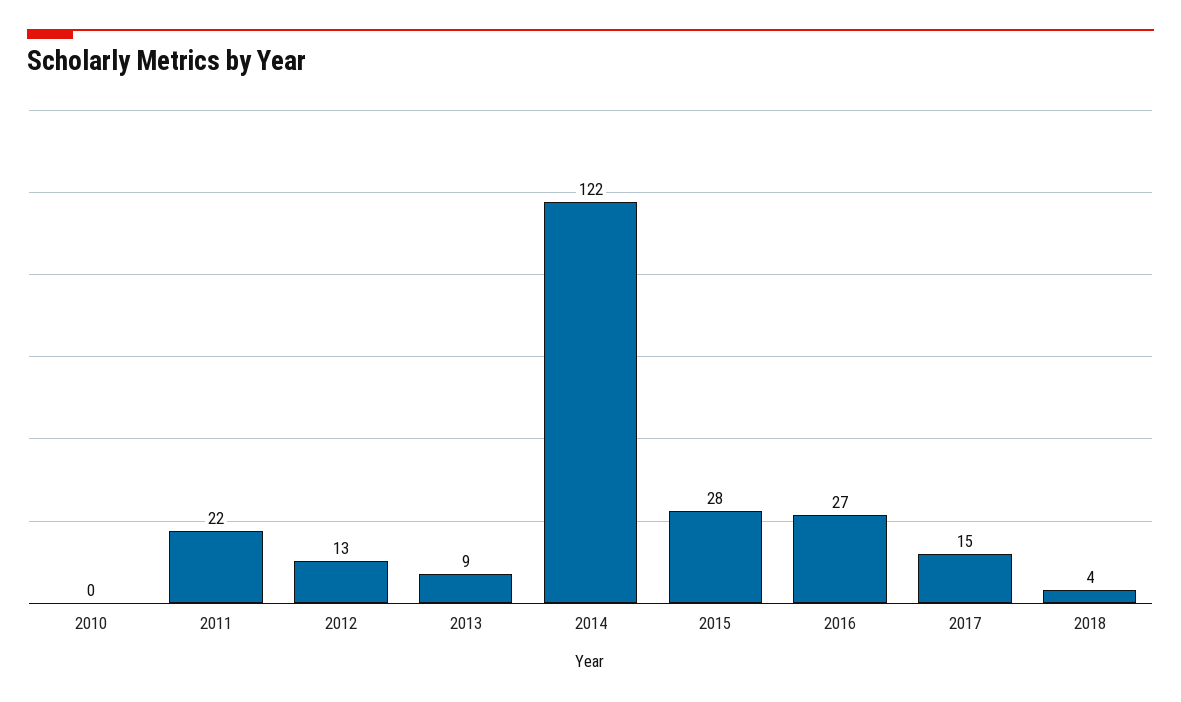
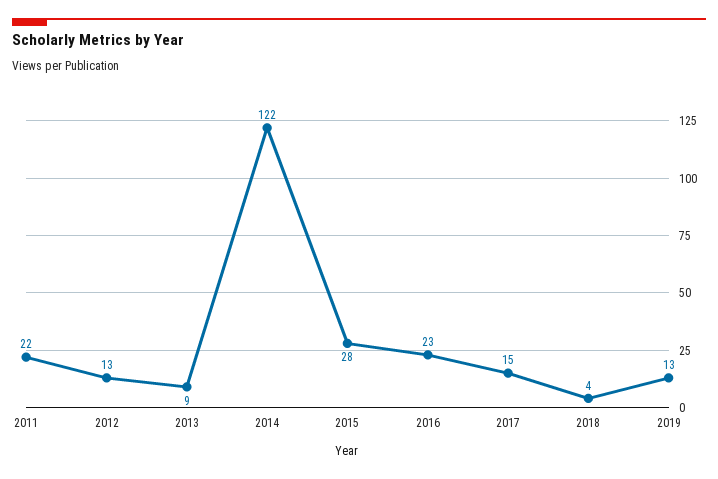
2010: 0 -> none
2016: 27 -> 23
2019: none -> 13

